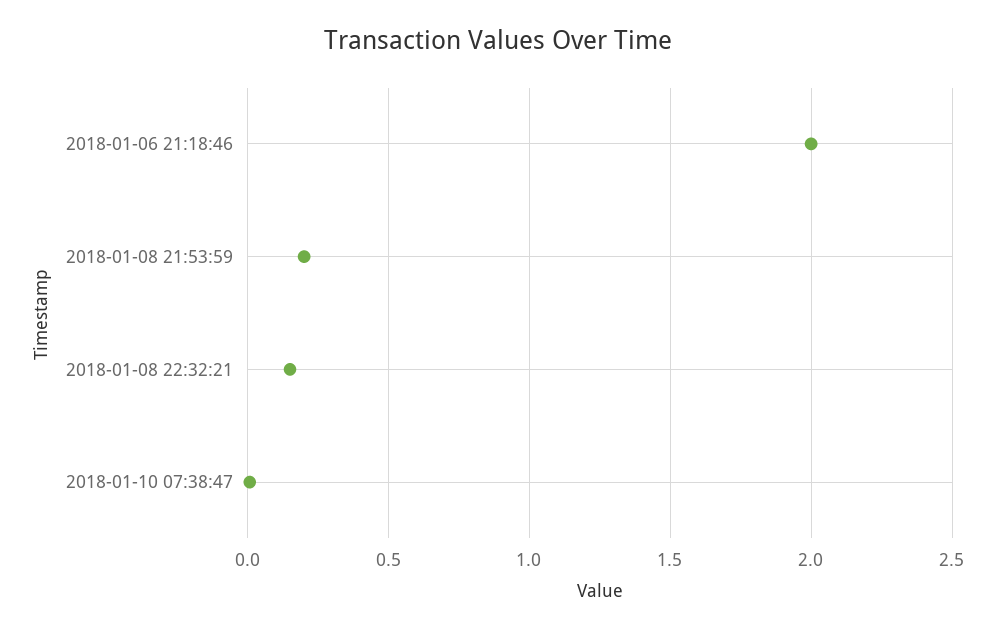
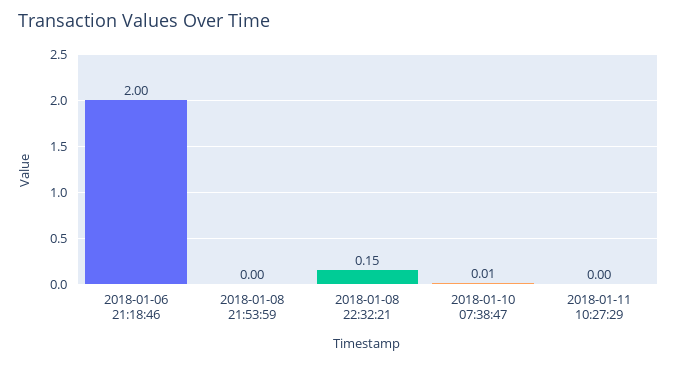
2018-01-08 21:53:59: 0.2 -> 0
2018-01-11 10:27:29: none -> 0

